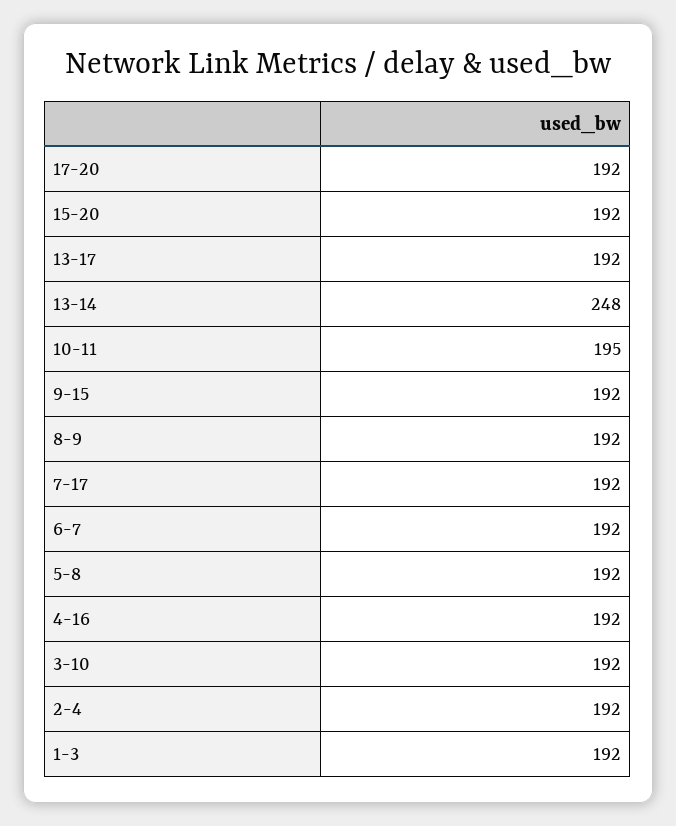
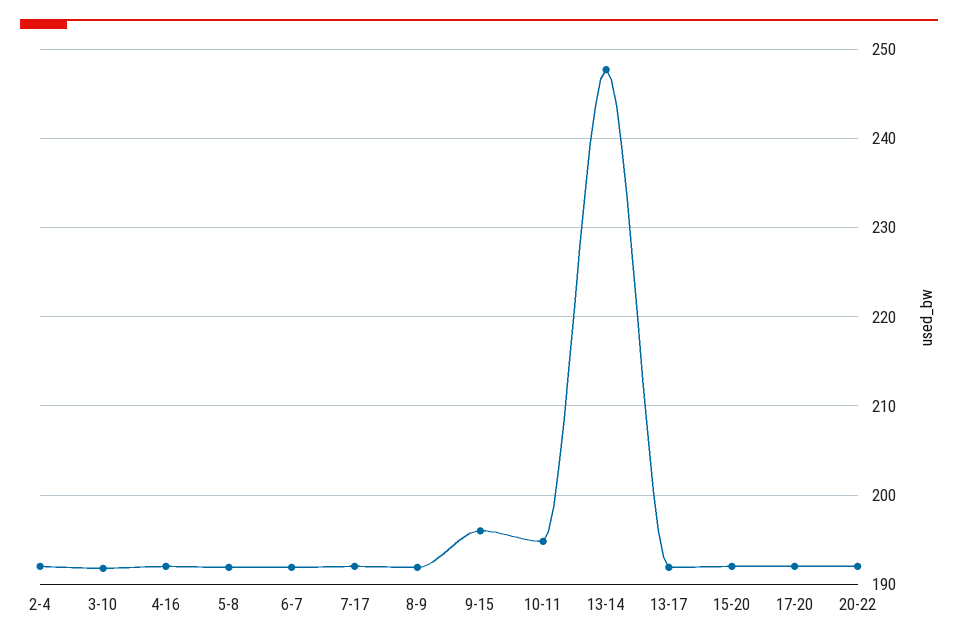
9-15: 192 -> 196
1-3: 192 -> none
20-22: none -> 192

